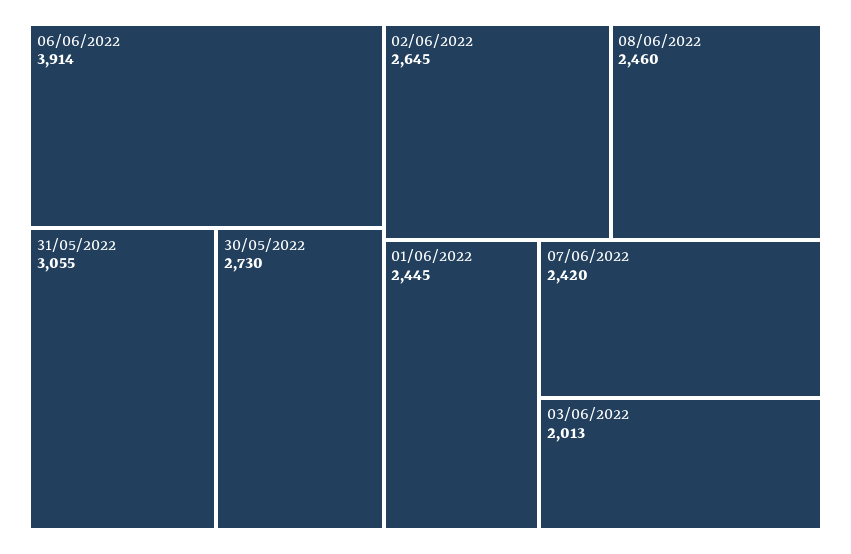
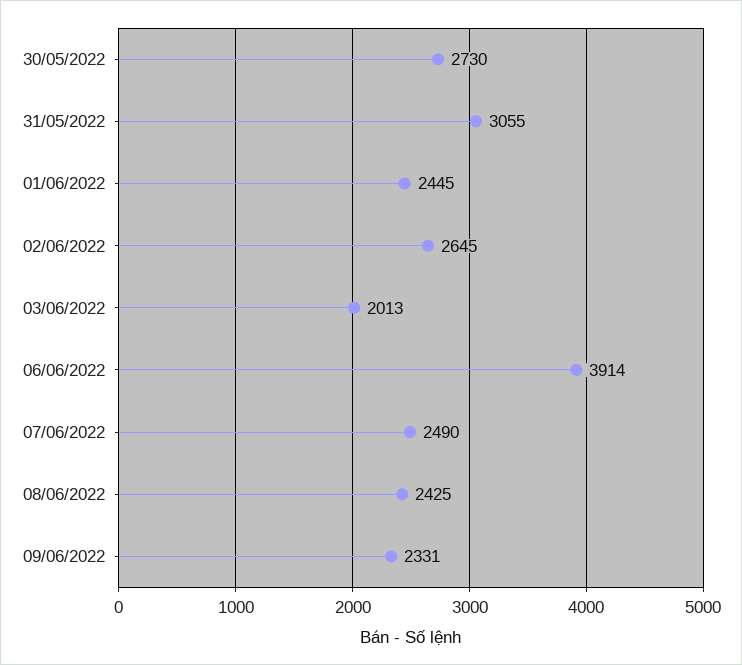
08/06/2022: 2460 -> 2425
07/06/2022: 2420 -> 2490
09/06/2022: none -> 2331

